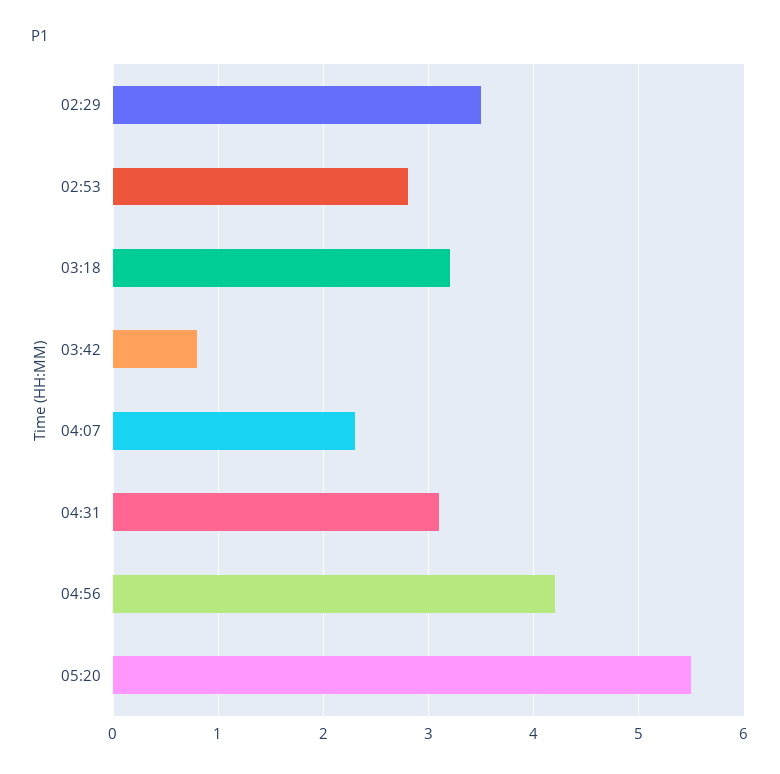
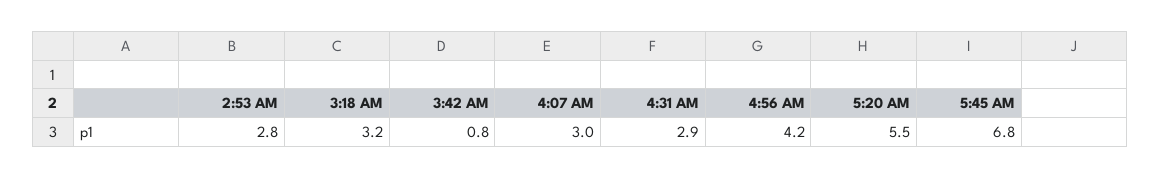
02:29: 3.5 -> none
04:07: 2.3 -> 3
04:31: 3.1 -> 2.9
5:45 AM: none -> 6.8

